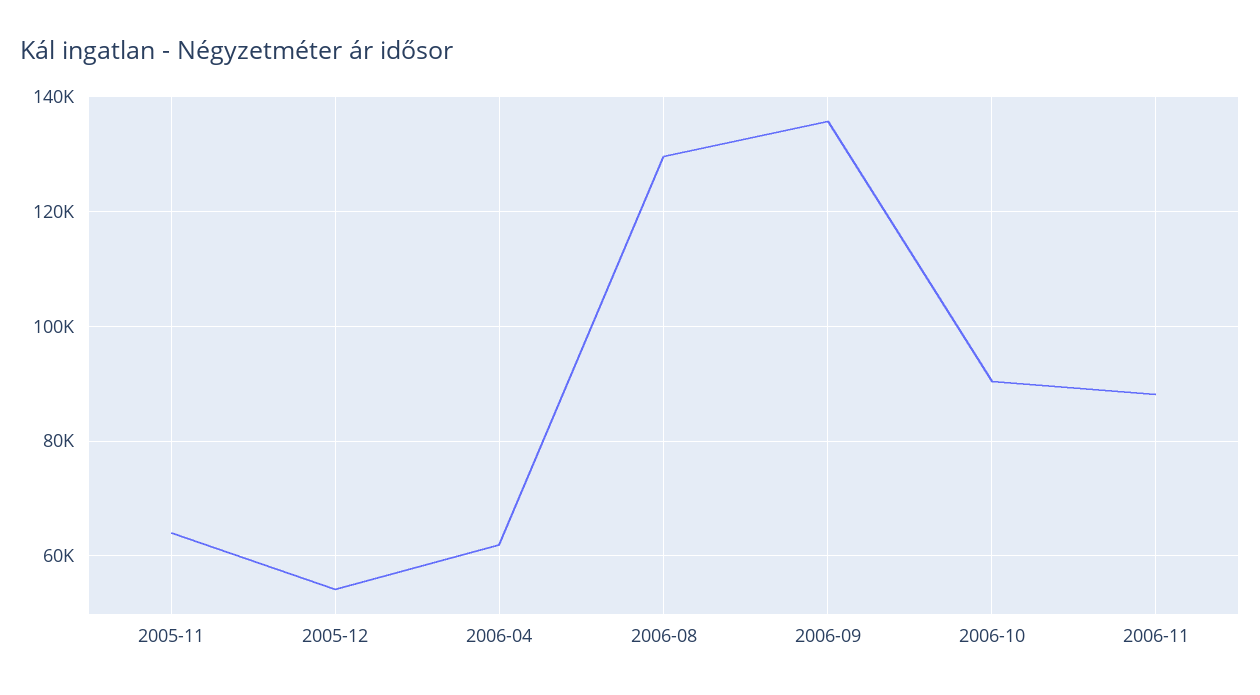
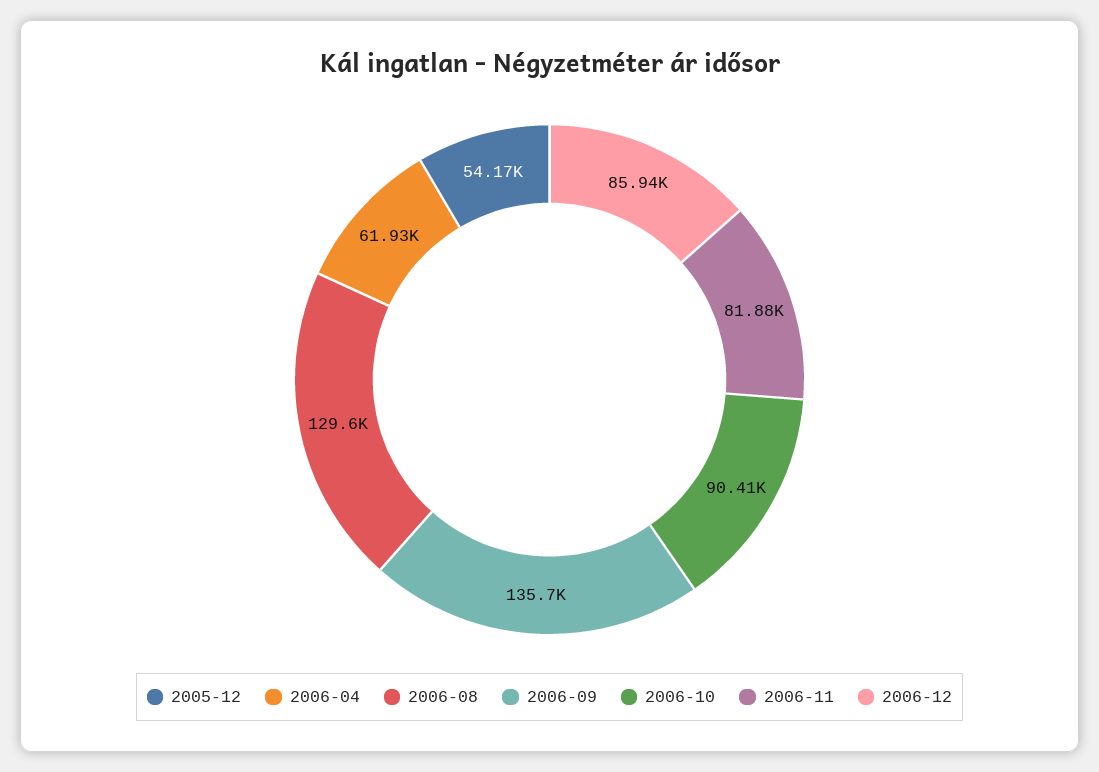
2005-11: 64000 -> none
2006-11: 88000 -> 81880
2006-12: none -> 85940

